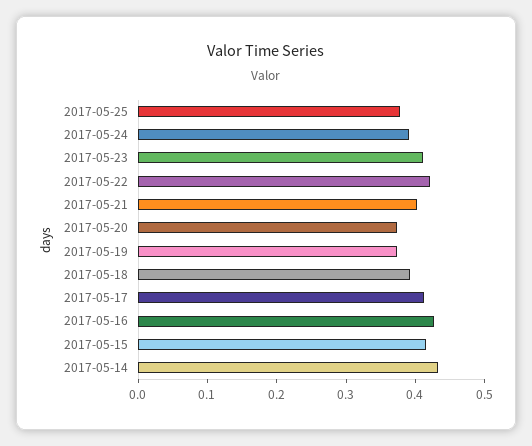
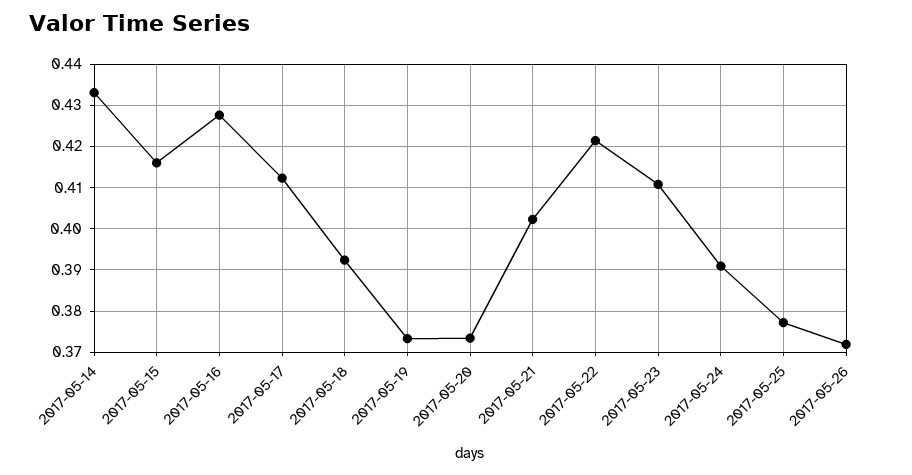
2017-05-26: none -> 0.372

